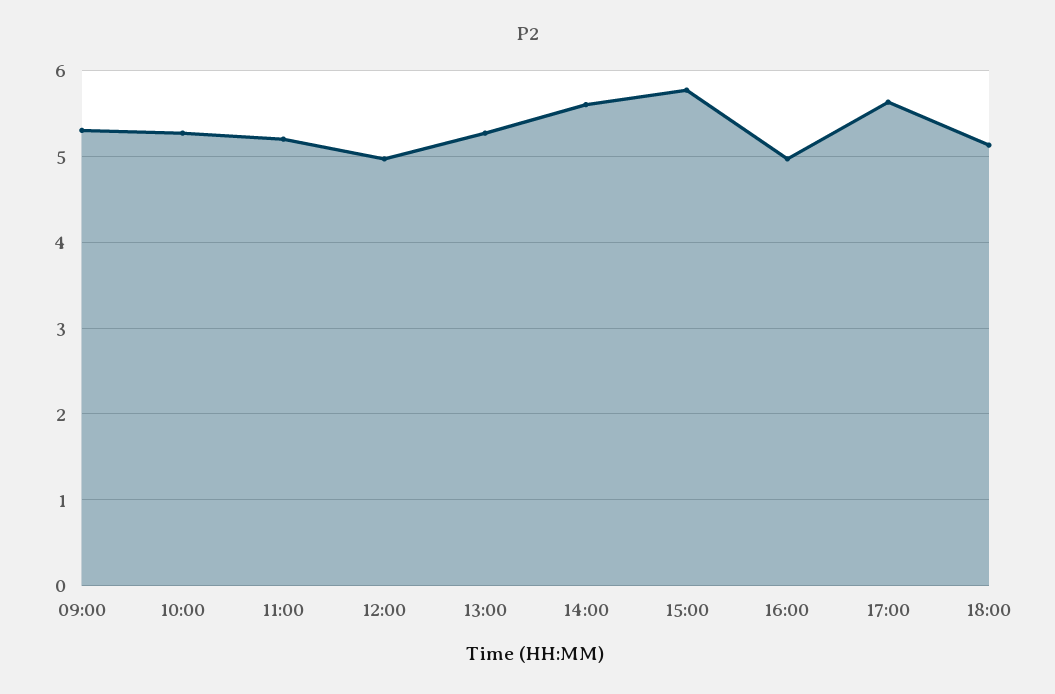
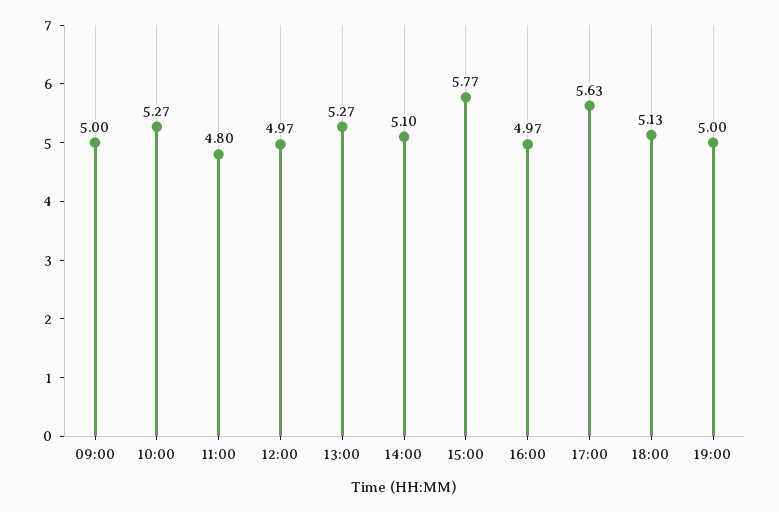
09:00: 5.3 -> 5
11:00: 5.2 -> 4.8
14:00: 5.6 -> 5.1
19:00: none -> 5

